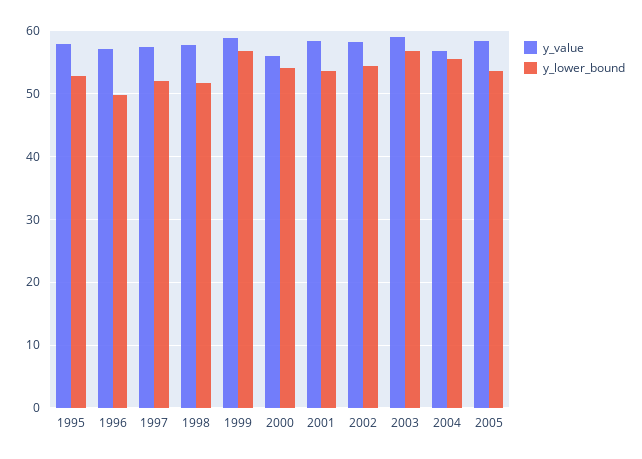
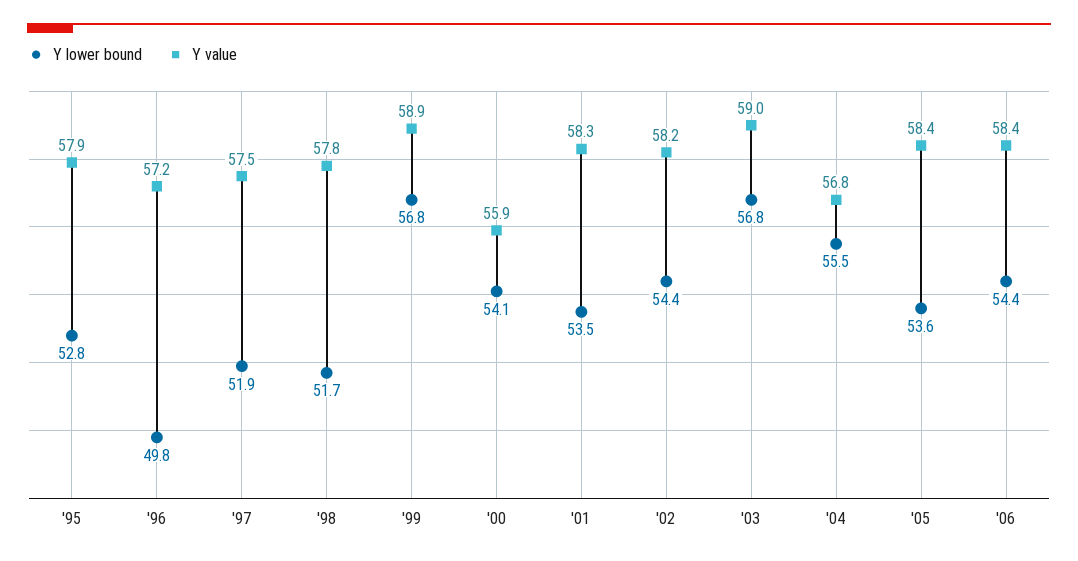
y_lower_bound, '06: none -> 54.4
y_value, '06: none -> 58.4

